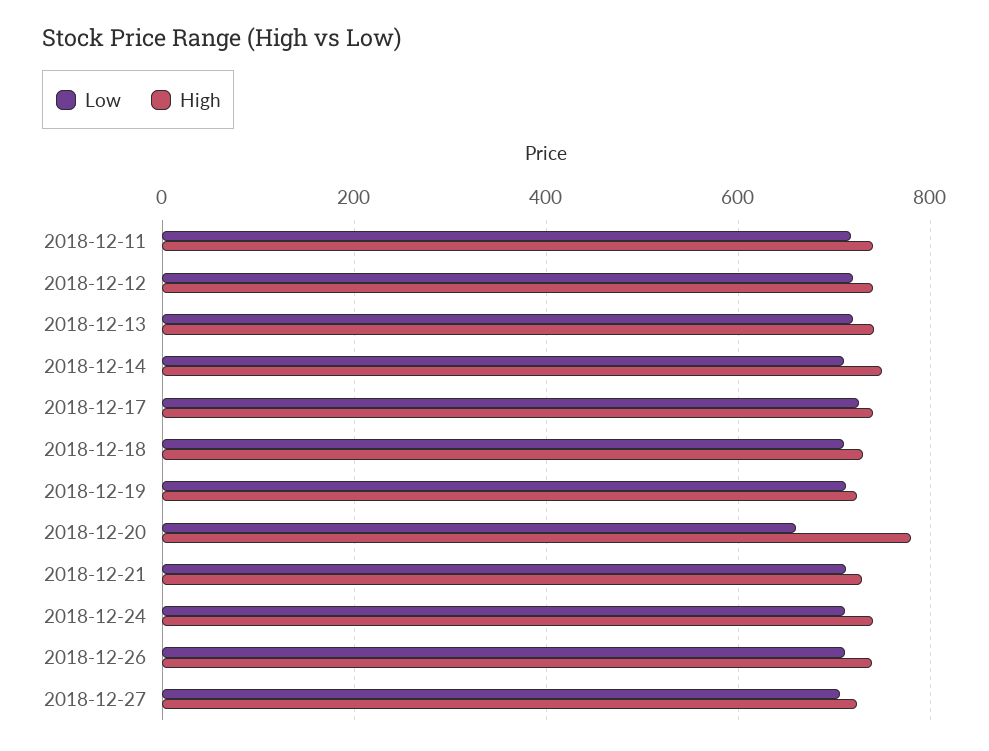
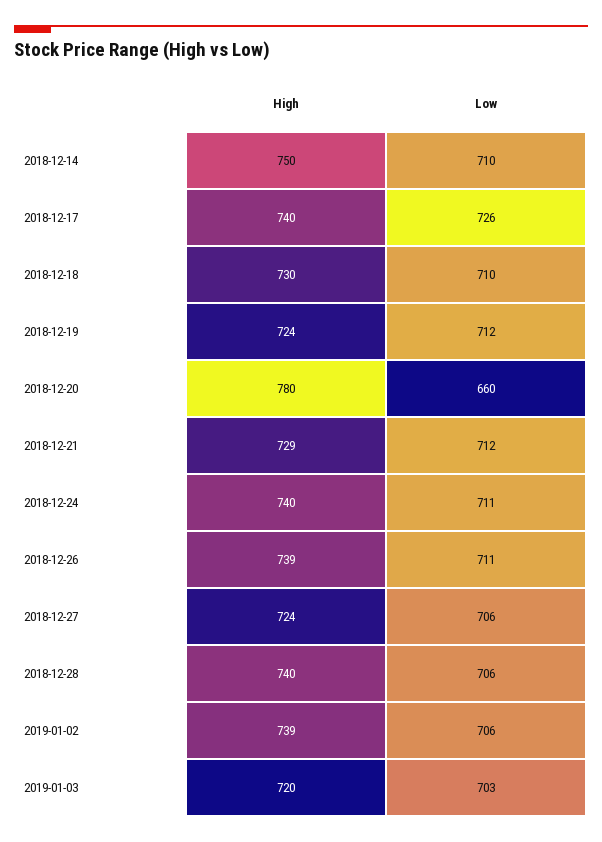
Low, 2018-12-11: 720 -> none
High, 2018-12-11: 740 -> none
Low, 2018-12-12: 720 -> none
High, 2018-12-12: 740 -> none
Low, 2018-12-13: 720 -> none
High, 2018-12-13: 740 -> none
High, 2018-12-28: none -> 740
Low, 2018-12-28: none -> 706
High, 2019-01-02: none -> 739
Low, 2019-01-02: none -> 706
High, 2019-01-03: none -> 720
Low, 2019-01-03: none -> 703

